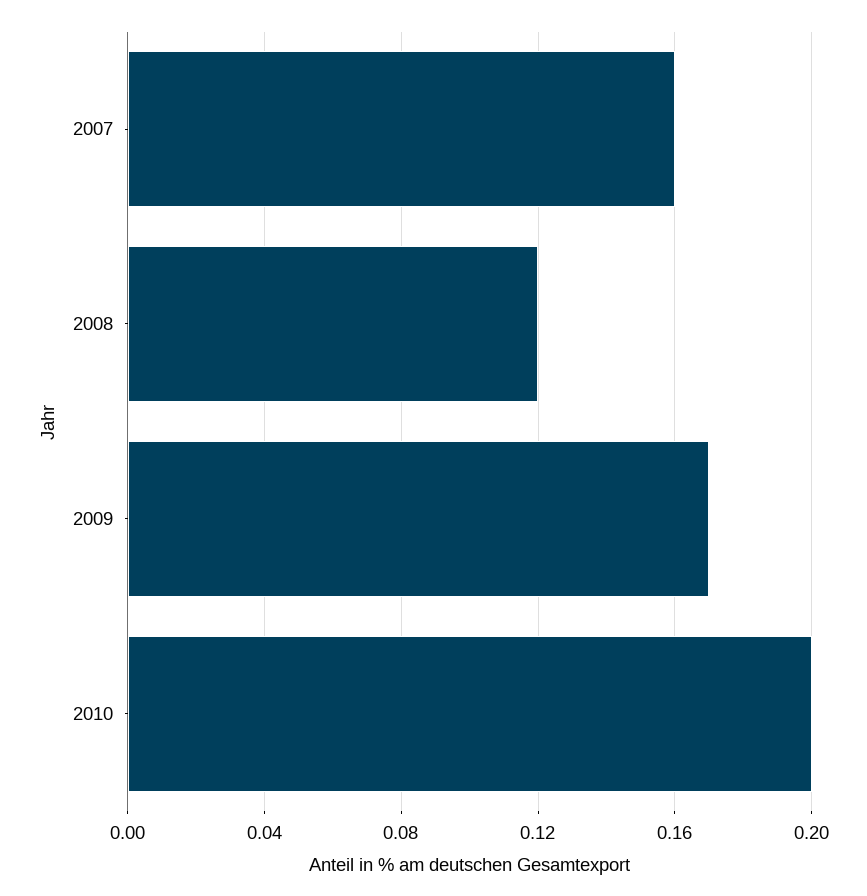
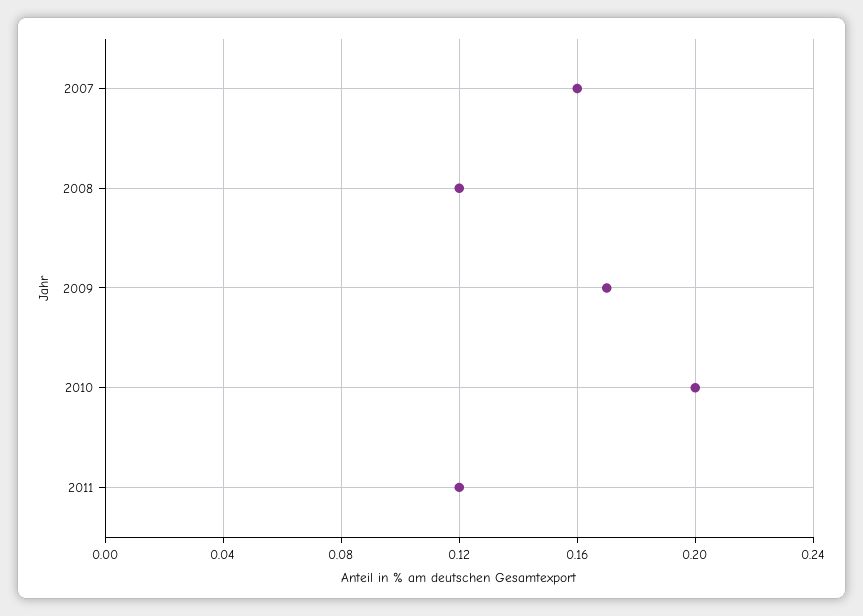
2011: none -> 0.12

